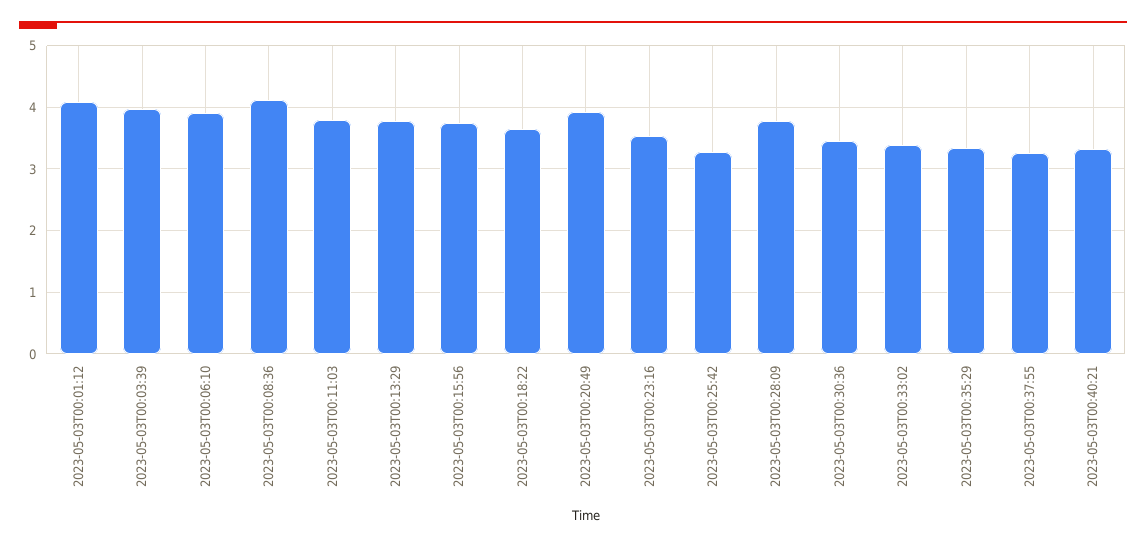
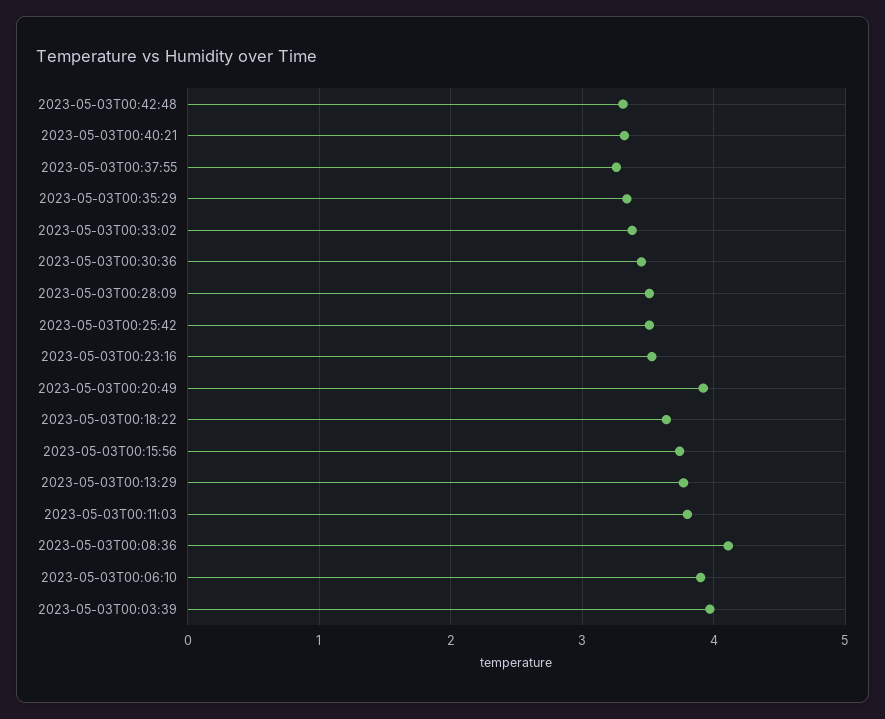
2023-05-03T00:01:12: 4.1 -> none
2023-05-03T00:25:42: 3.3 -> 3.5
2023-05-03T00:28:09: 3.8 -> 3.5
2023-05-03T00:42:48: none -> 3.3

